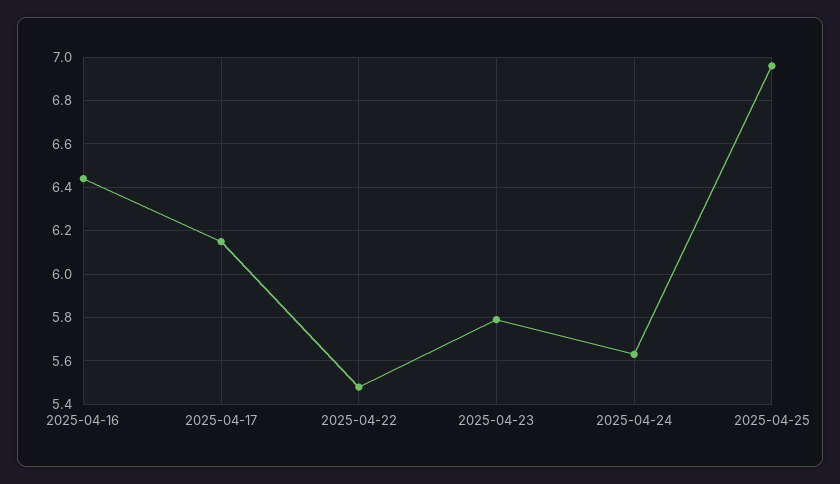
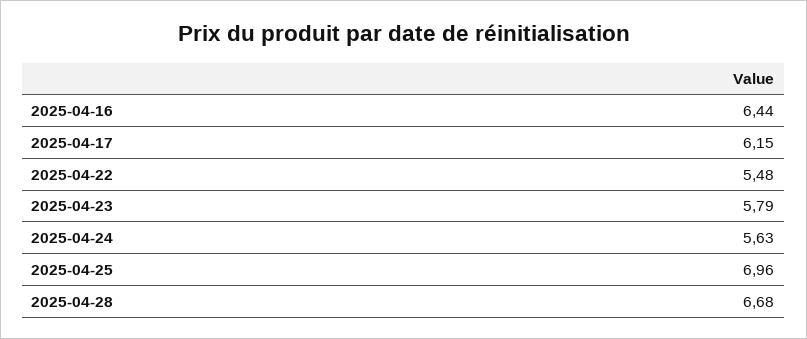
2025-04-28: none -> 6.68

